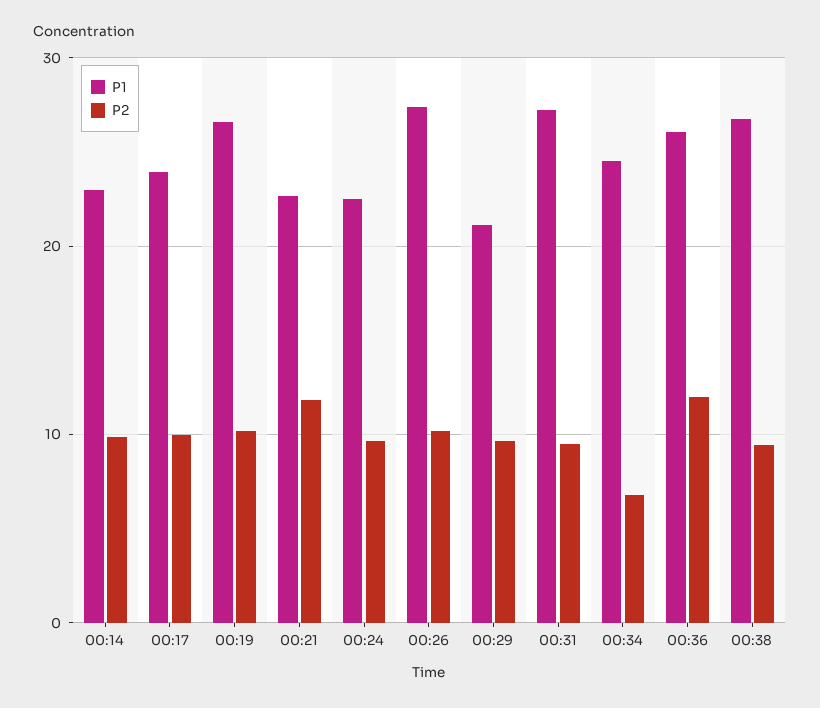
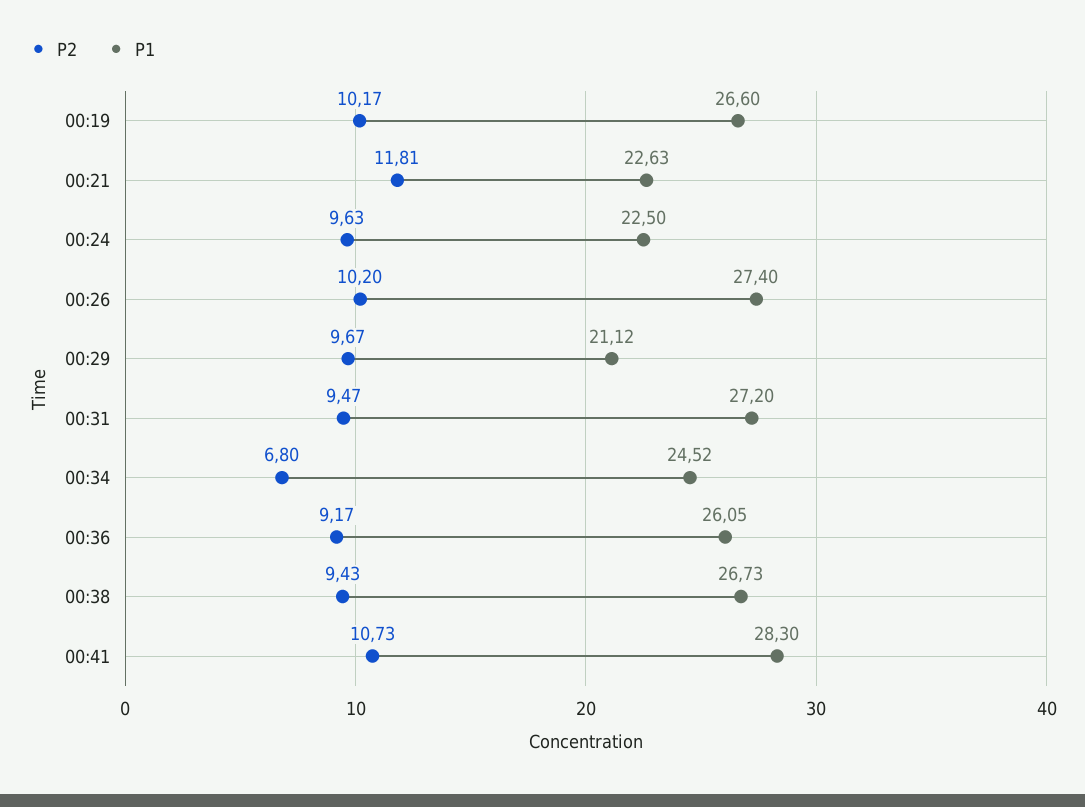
P1, 00:14: 23 -> none
P2, 00:14: 10 -> none
P1, 00:17: 24 -> none
P2, 00:17: 10 -> none
P2, 00:36: 12 -> 9.17
P2, 00:41: none -> 10.73
P1, 00:41: none -> 28.3

